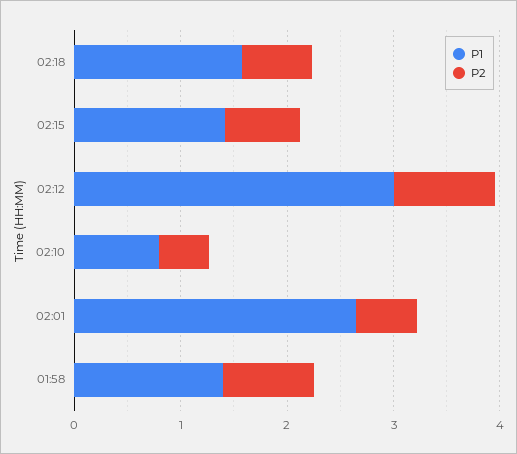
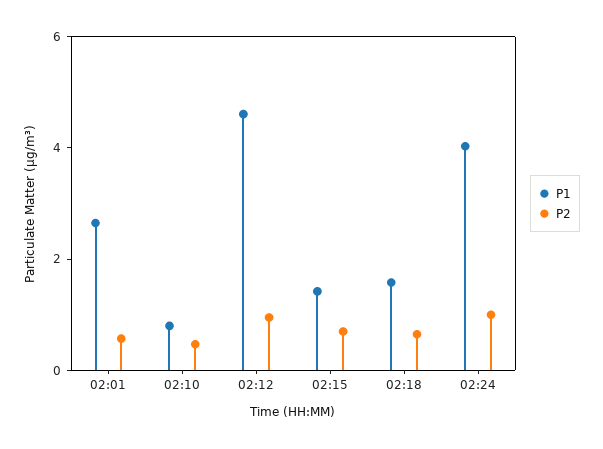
P1, 02:12: 3 -> 4.5
P1, 01:58: 1.4 -> none
P2, 01:58: 0.8 -> none
P1, 02:24: none -> 4
P2, 02:24: none -> 1

